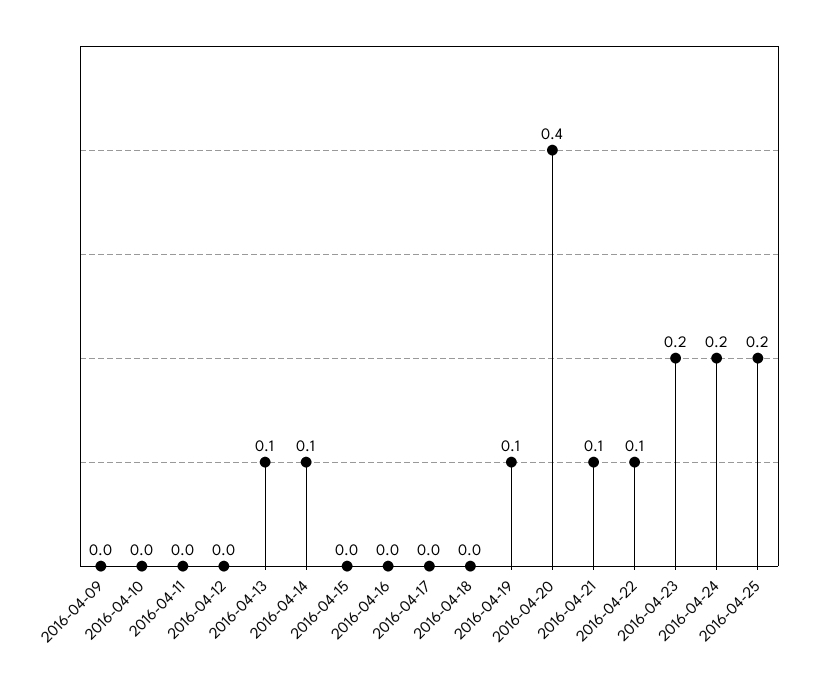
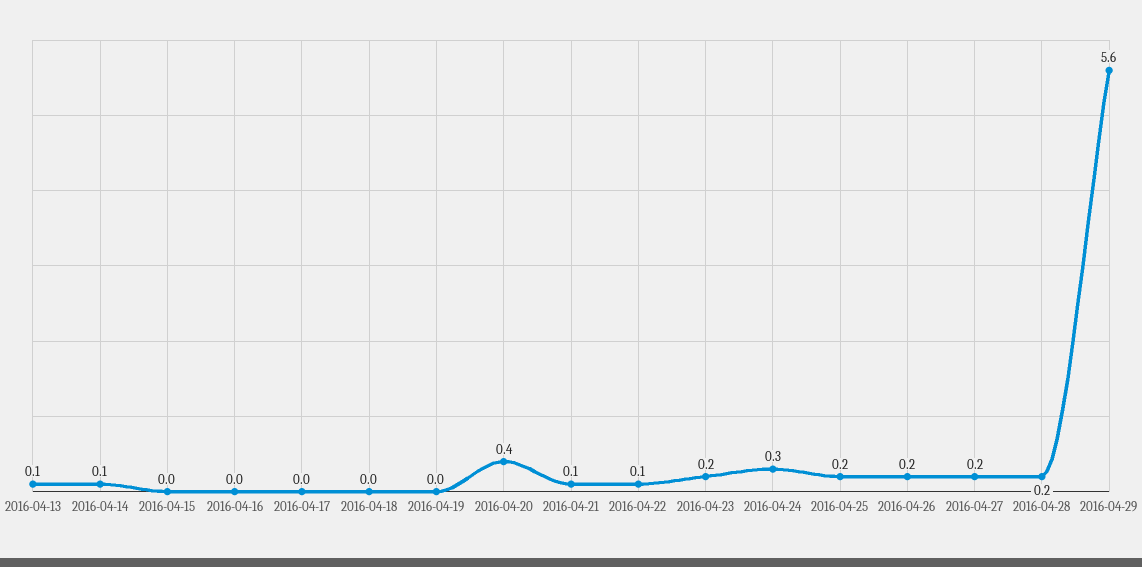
2016-04-09: 0 -> none
2016-04-10: 0 -> none
2016-04-11: 0 -> none
2016-04-12: 0 -> none
2016-04-19: 0.1 -> 0
2016-04-24: 0.2 -> 0.3
2016-04-26: none -> 0.2
2016-04-27: none -> 0.2
2016-04-28: none -> 0.2
2016-04-29: none -> 5.6

